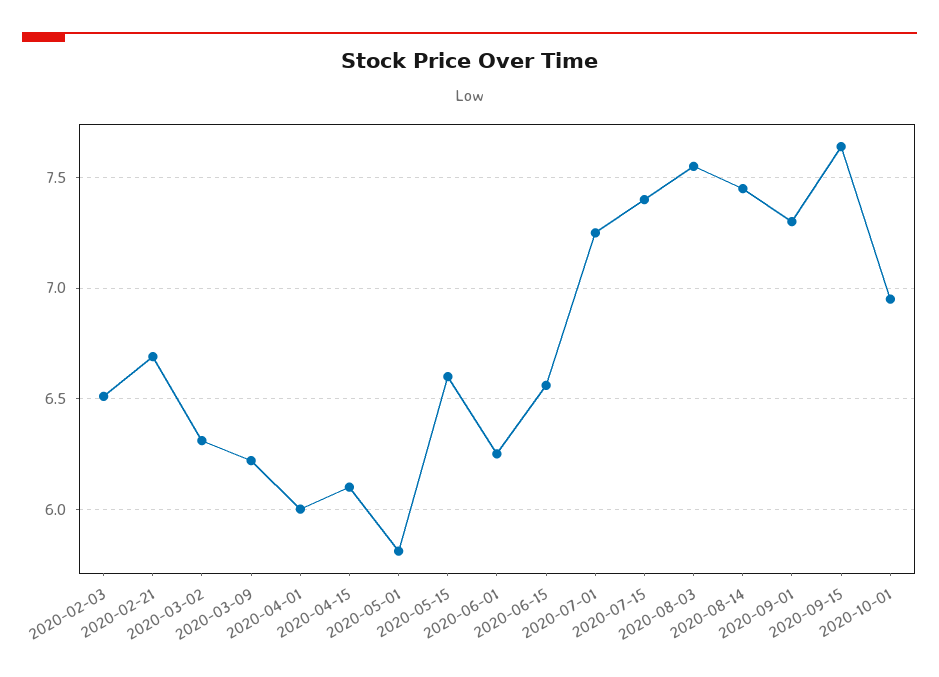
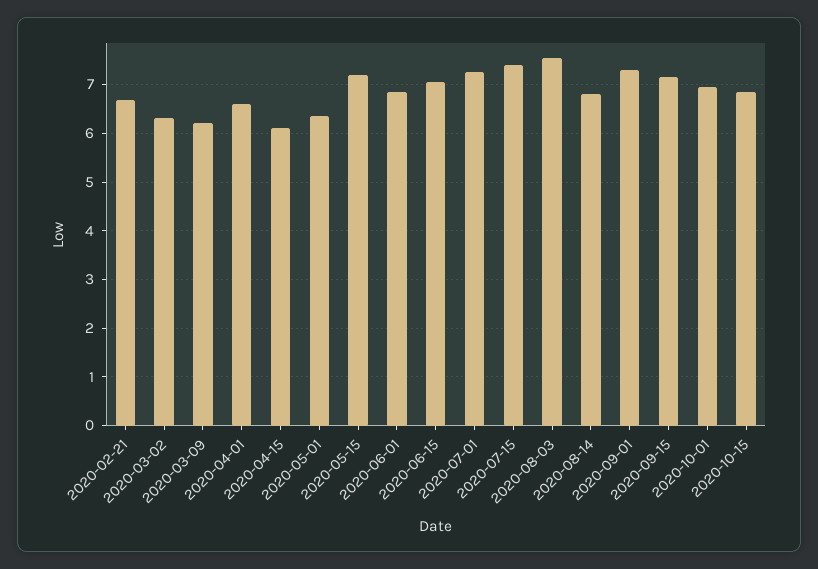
2020-02-03: 6.5 -> none
2020-04-01: 6 -> 6.6
2020-05-01: 5.8 -> 6.4
2020-05-15: 6.6 -> 7.2
2020-06-01: 6.25 -> 6.8
2020-06-15: 6.55 -> 7
2020-08-14: 7.45 -> 6.8
2020-09-15: 7.65 -> 7.2
2020-10-15: none -> 6.8

